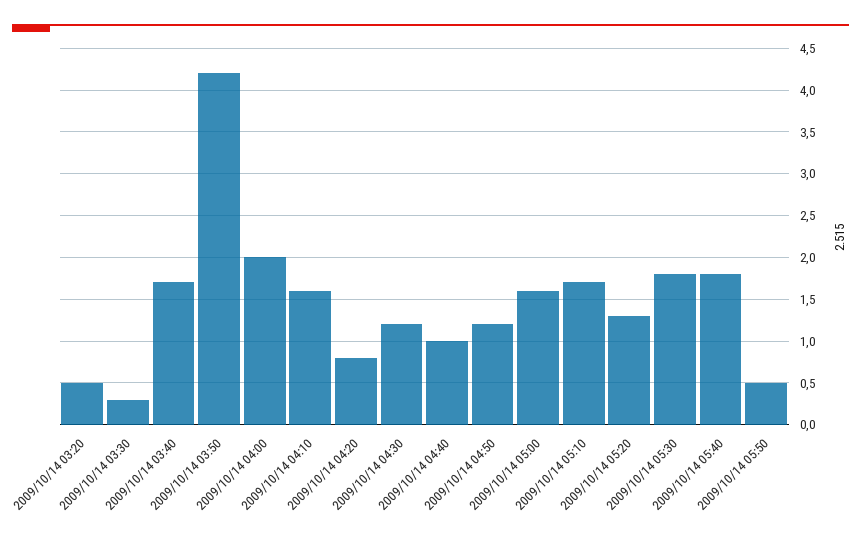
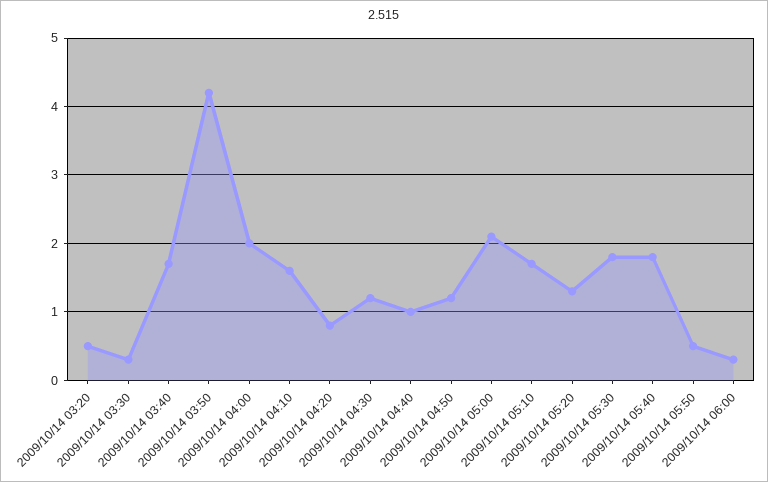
2009/10/14 05:00: 1.6 -> 2.1
2009/10/14 06:00: none -> 0.3

